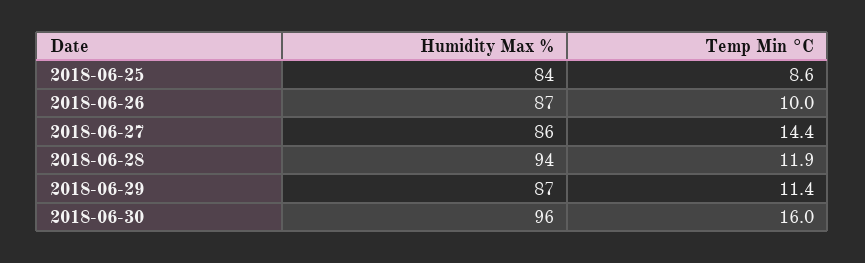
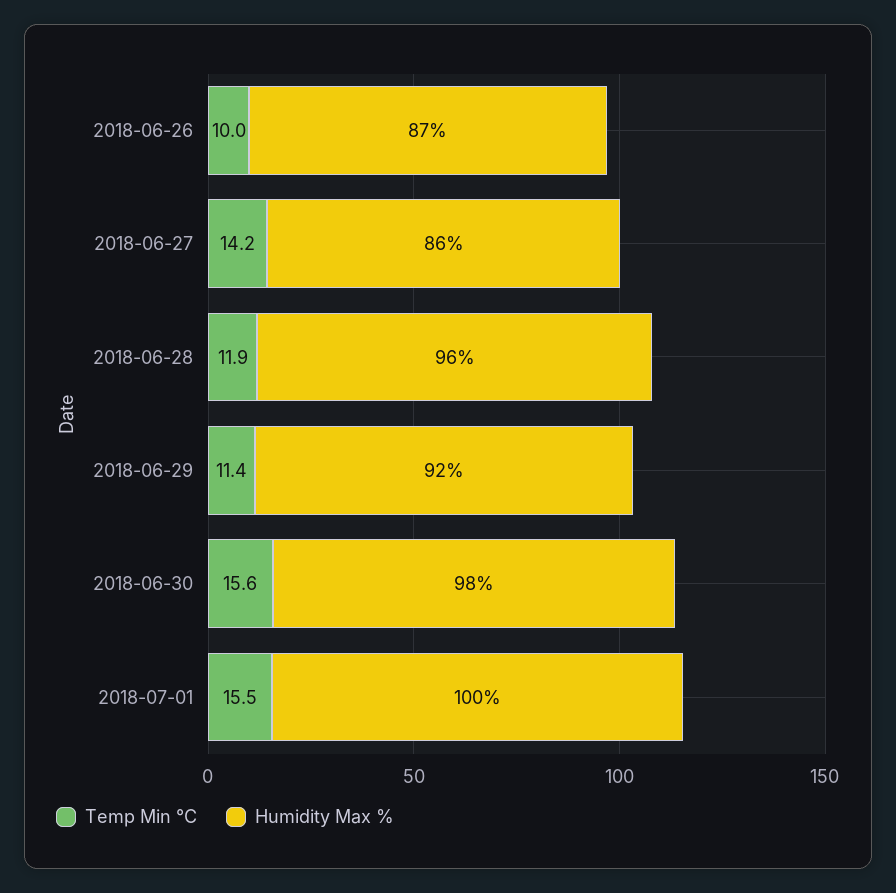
Humidity Max %, 2018-06-25: 84 -> none
Temp Min °C, 2018-06-25: 8.6 -> none
Temp Min °C, 2018-06-27: 14.4 -> 14.2
Humidity Max %, 2018-06-28: 94 -> 96
Humidity Max %, 2018-06-29: 87 -> 92
Humidity Max %, 2018-06-30: 96 -> 98
Temp Min °C, 2018-06-30: 16 -> 15.6
Temp Min °C, 2018-07-01: none -> 15.5
Humidity Max %, 2018-07-01: none -> 100

